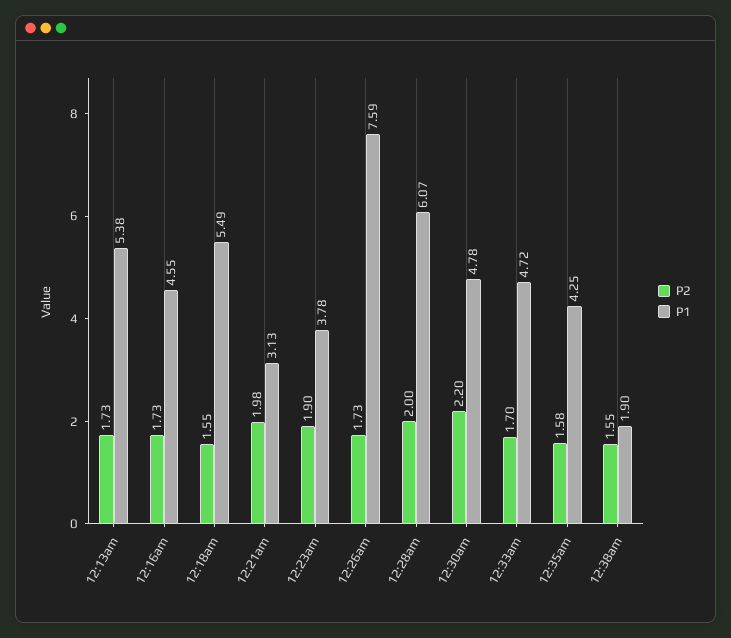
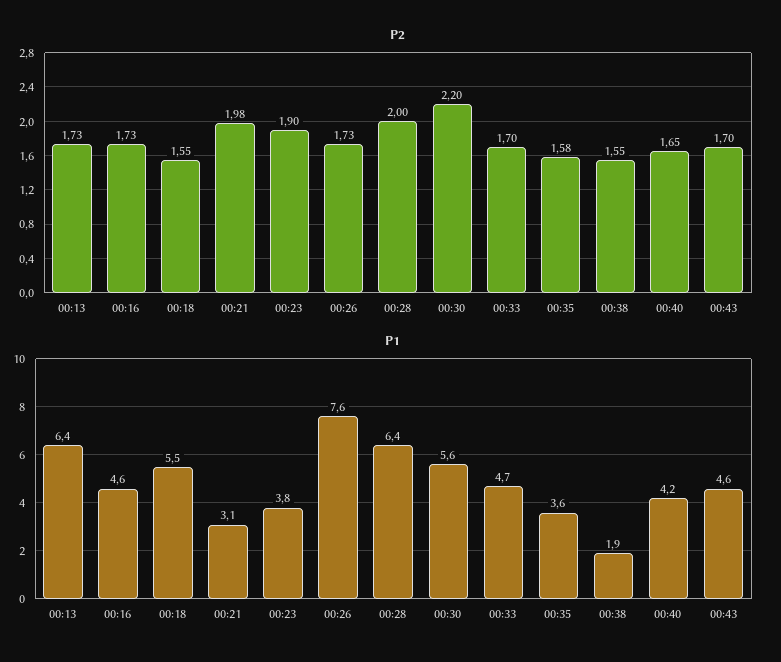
P1, 12:13am: 5.38 -> 6.4
P1, 12:28am: 6.07 -> 6.4
P1, 12:30am: 4.78 -> 5.6
P1, 12:35am: 4.25 -> 3.6
P2, 00:40: none -> 1.65
P2, 00:43: none -> 1.7
P1, 00:40: none -> 4.2
P1, 00:43: none -> 4.6

